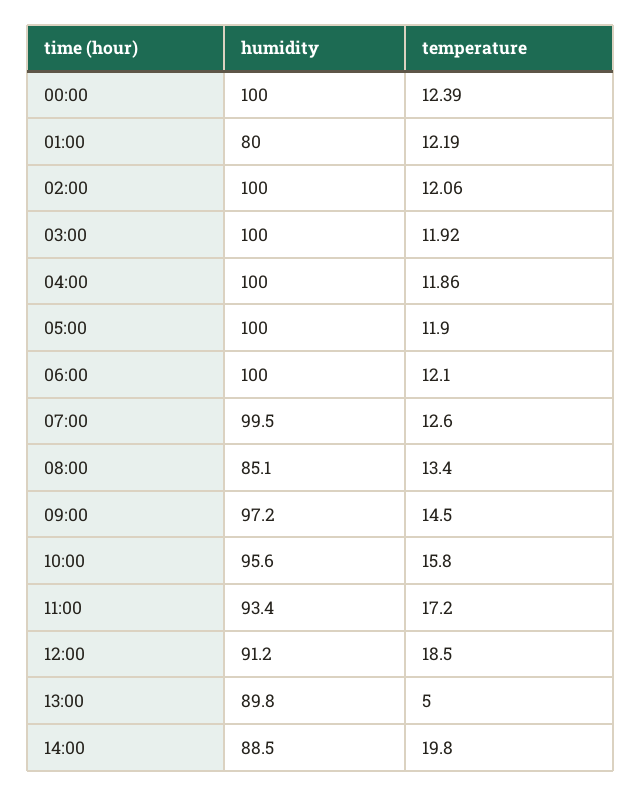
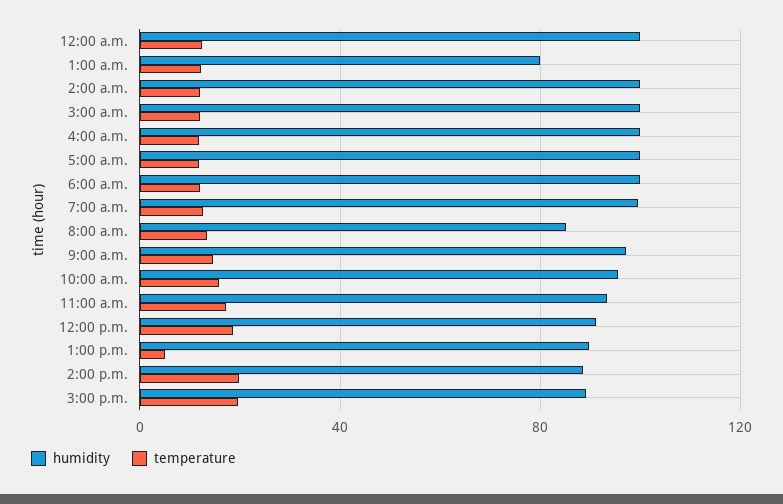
humidity, 3:00 p.m.: none -> 90
temperature, 3:00 p.m.: none -> 20

